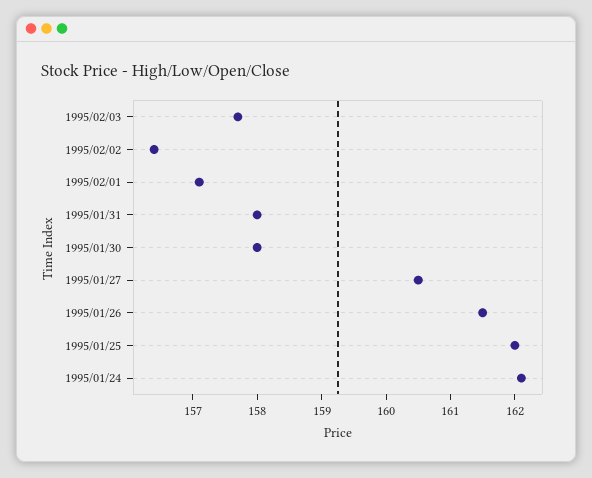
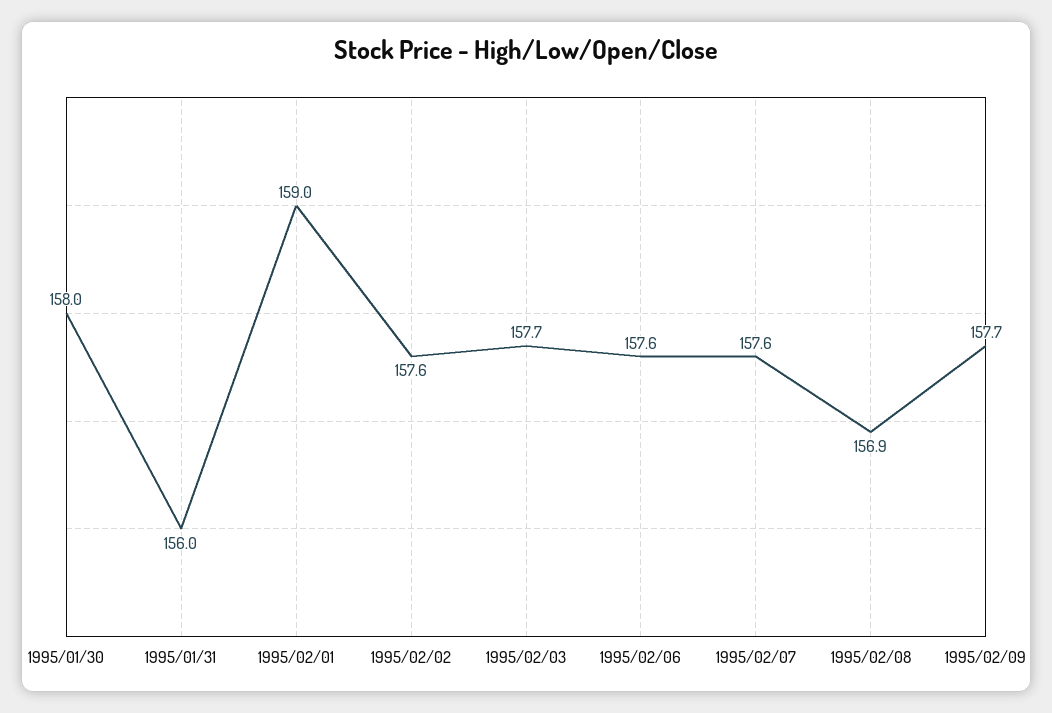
1995/02/02: 156.5 -> 157.6
1995/02/01: 157 -> 159
1995/01/31: 158 -> 156
1995/01/27: 160.5 -> none
1995/01/26: 161.5 -> none
1995/01/25: 162 -> none
1995/01/24: 162 -> none
1995/02/06: none -> 157.6
1995/02/07: none -> 157.6
1995/02/08: none -> 156.9
1995/02/09: none -> 157.7

